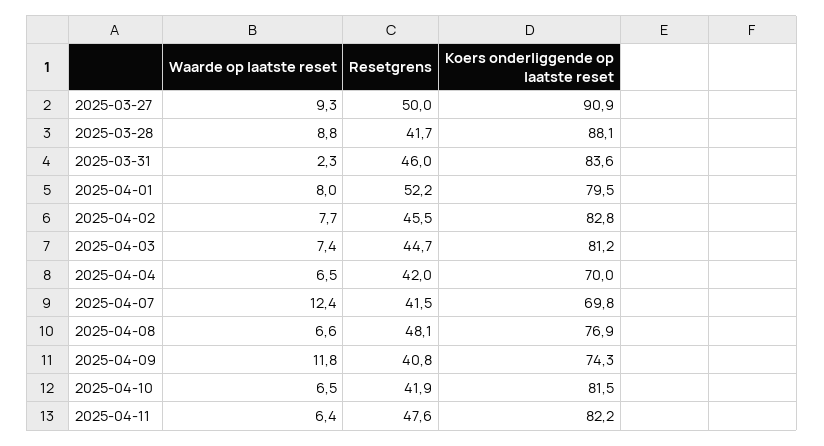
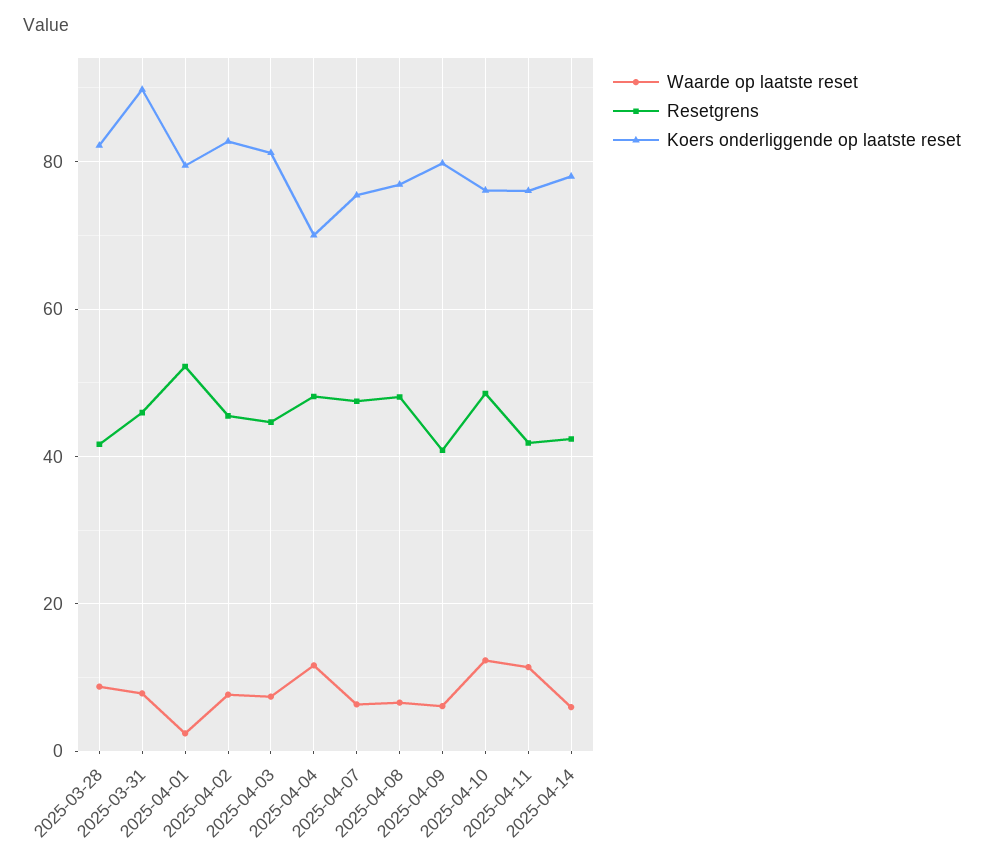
Waarde op laatste reset, 2025-03-27: 9.3 -> none
Resetgrens, 2025-03-27: 50 -> none
Koers onderliggende op laatste reset, 2025-03-27: 90.9 -> none
Koers onderliggende op laatste reset, 2025-03-28: 88.1 -> 82
Waarde op laatste reset, 2025-03-31: 2.3 -> 8
Koers onderliggende op laatste reset, 2025-03-31: 83.6 -> 90
Waarde op laatste reset, 2025-04-01: 8 -> 2
Waarde op laatste reset, 2025-04-04: 6.5 -> 12
Resetgrens, 2025-04-04: 42 -> 48
Waarde op laatste reset, 2025-04-07: 12.4 -> 6
Resetgrens, 2025-04-07: 41.5 -> 48
Koers onderliggende op laatste reset, 2025-04-07: 69.8 -> 76
Waarde op laatste reset, 2025-04-09: 11.8 -> 6
Koers onderliggende op laatste reset, 2025-04-09: 74.3 -> 80
Waarde op laatste reset, 2025-04-10: 6.5 -> 12
Resetgrens, 2025-04-10: 41.9 -> 48
Koers onderliggende op laatste reset, 2025-04-10: 81.5 -> 76
Waarde op laatste reset, 2025-04-11: 6.4 -> 12
Resetgrens, 2025-04-11: 47.6 -> 42
Koers onderliggende op laatste reset, 2025-04-11: 82.2 -> 76
Waarde op laatste reset, 2025-04-14: none -> 6
Resetgrens, 2025-04-14: none -> 42
Koers onderliggende op laatste reset, 2025-04-14: none -> 78

